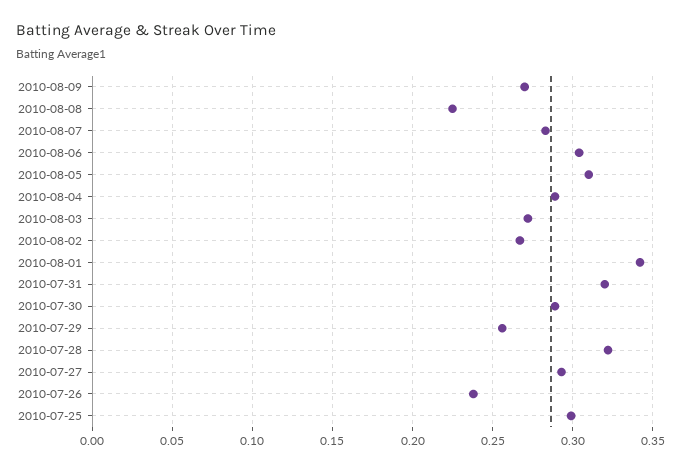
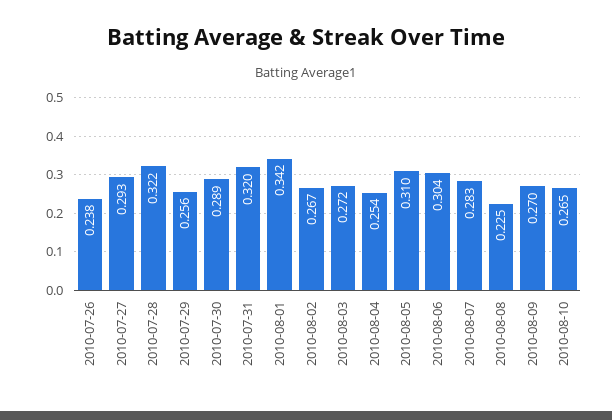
2010-08-04: 0.29 -> 0.254
2010-07-25: 0.3 -> none
2010-08-10: none -> 0.265

